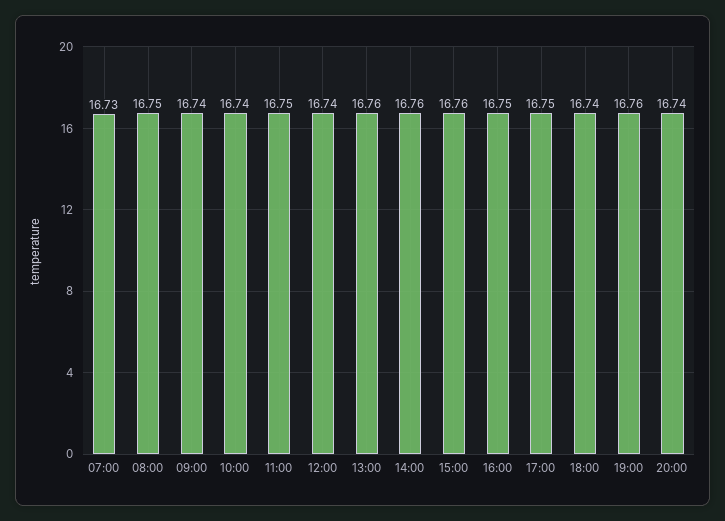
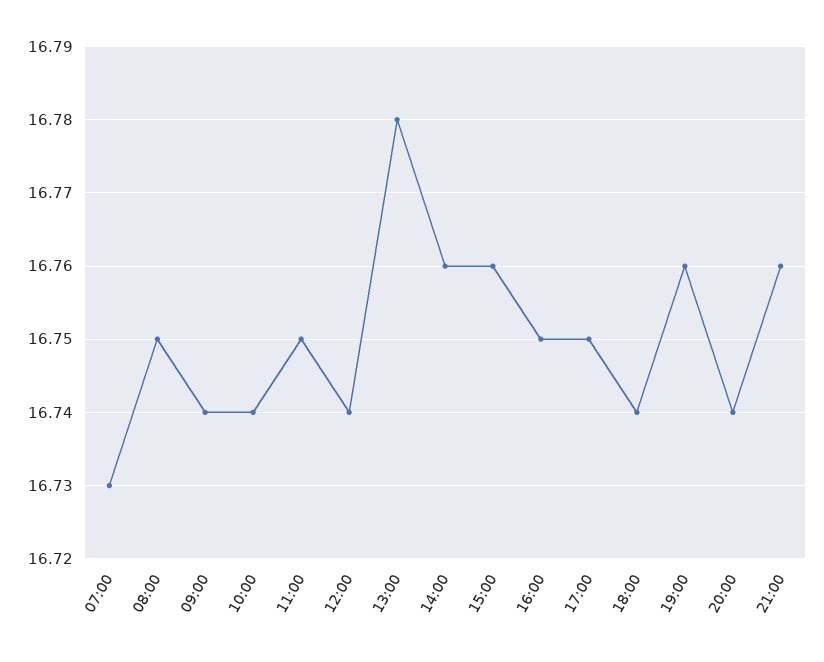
13:00: 16.76 -> 16.78
21:00: none -> 16.76

